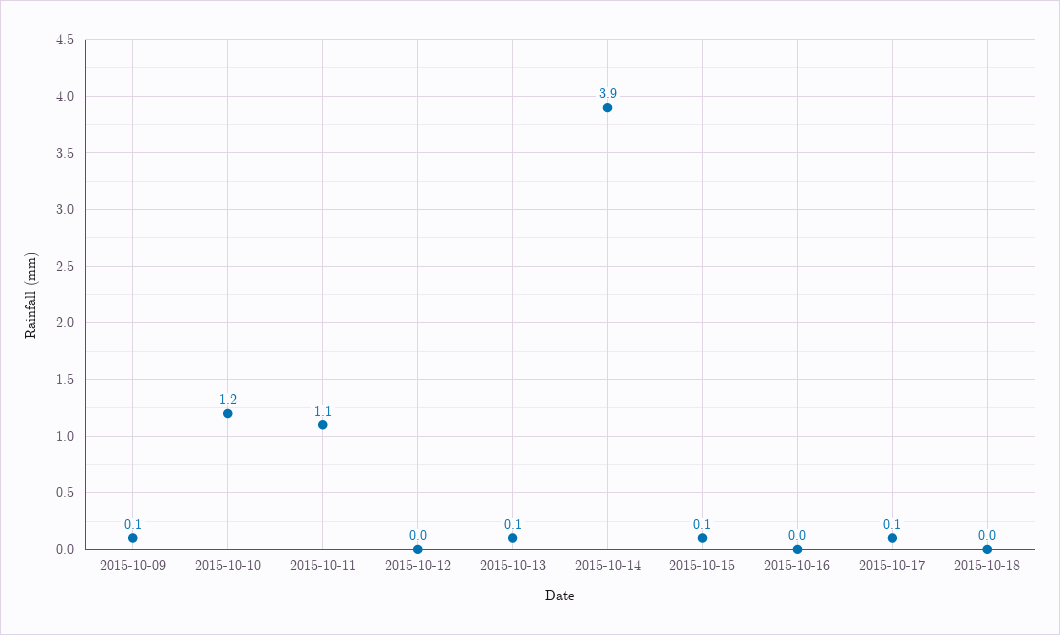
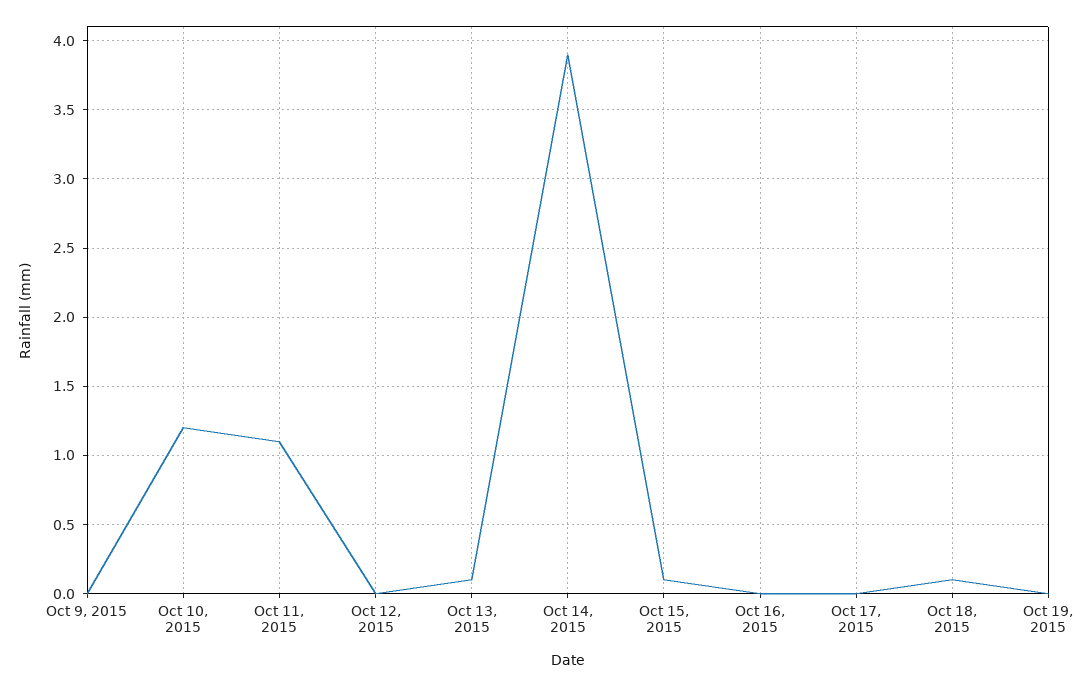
2015-10-09: 0.1 -> 0
2015-10-17: 0.1 -> 0
2015-10-18: 0 -> 0.1
Oct 19, 2015: none -> 0

